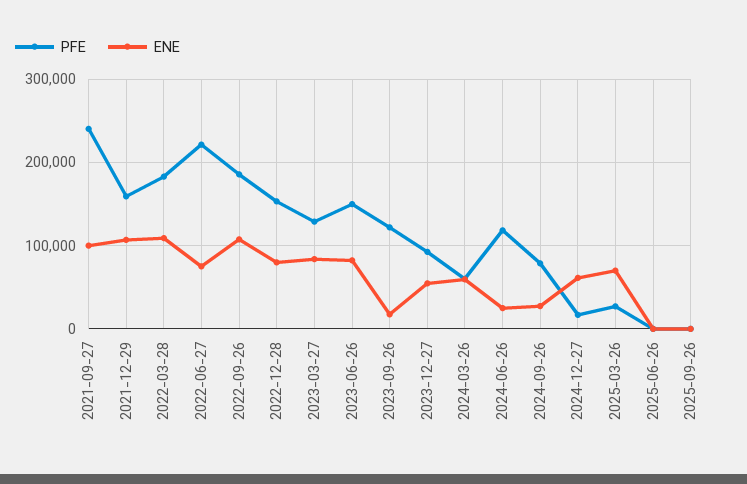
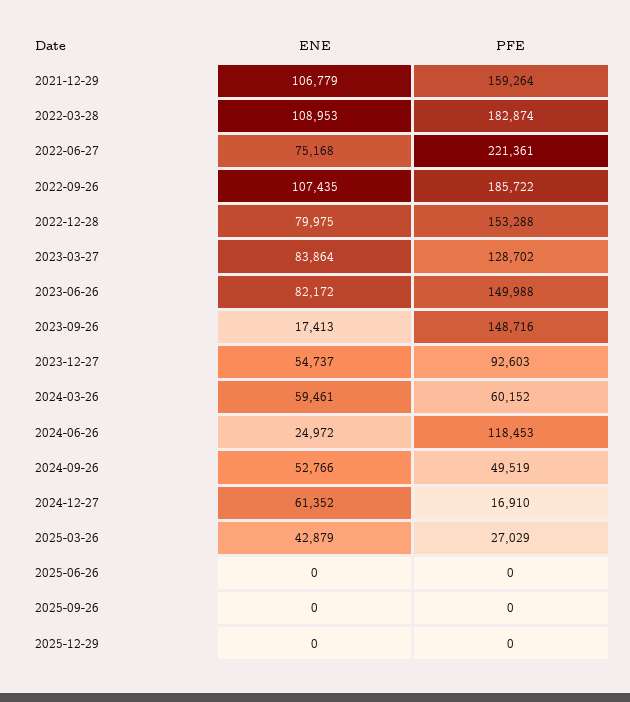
PFE, 2021-09-27: 240000 -> none
ENE, 2021-09-27: 100000 -> none
PFE, 2023-09-26: 120000 -> 148716
PFE, 2024-09-26: 80000 -> 49519
ENE, 2024-09-26: 30000 -> 52766
ENE, 2025-03-26: 70000 -> 42879
ENE, 2025-12-29: none -> 0
PFE, 2025-12-29: none -> 0

